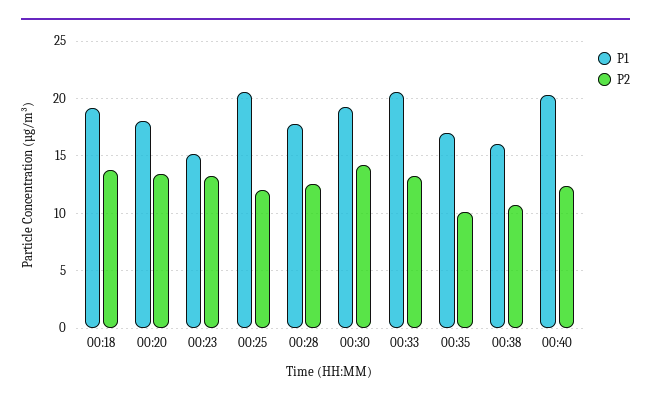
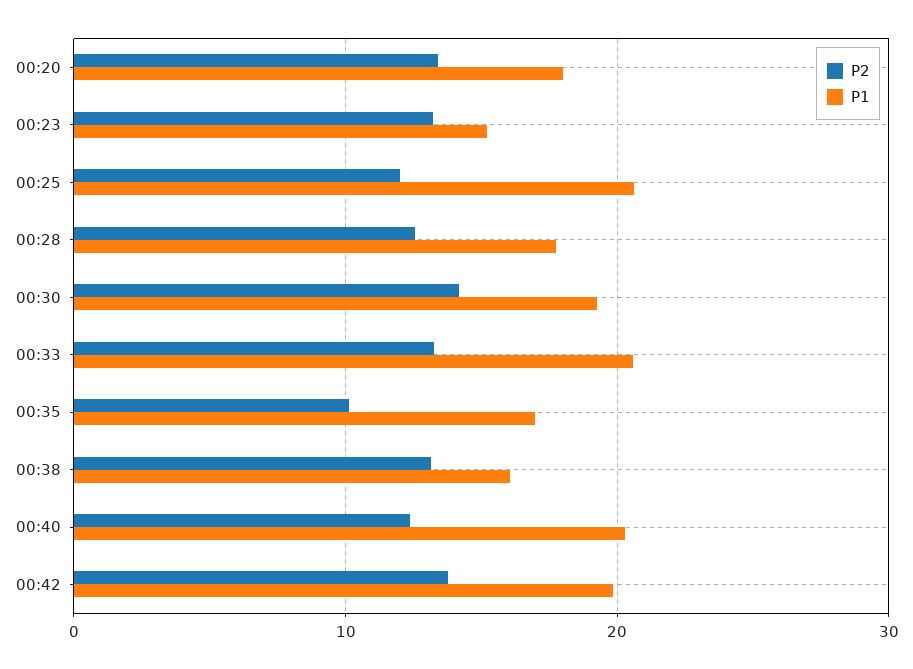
P1, 00:18: 19 -> none
P2, 00:18: 14 -> none
P2, 00:38: 11 -> 13
P2, 00:42: none -> 14
P1, 00:42: none -> 20

